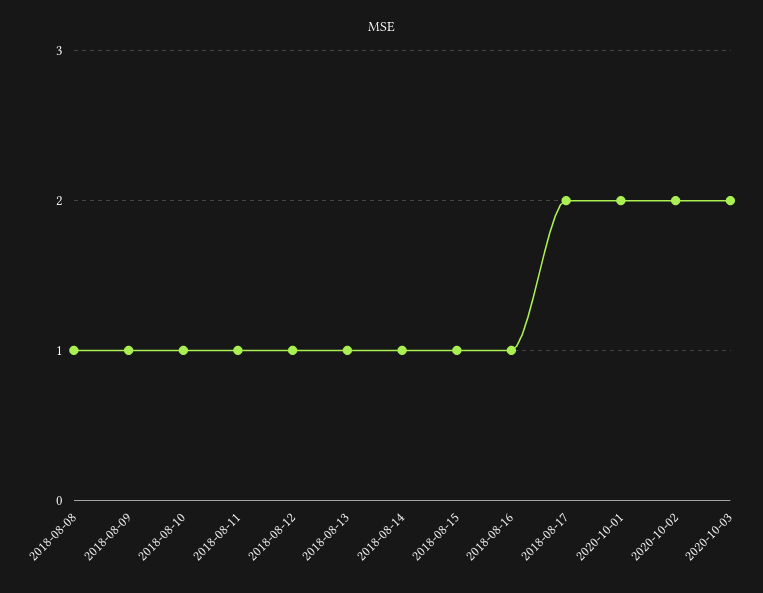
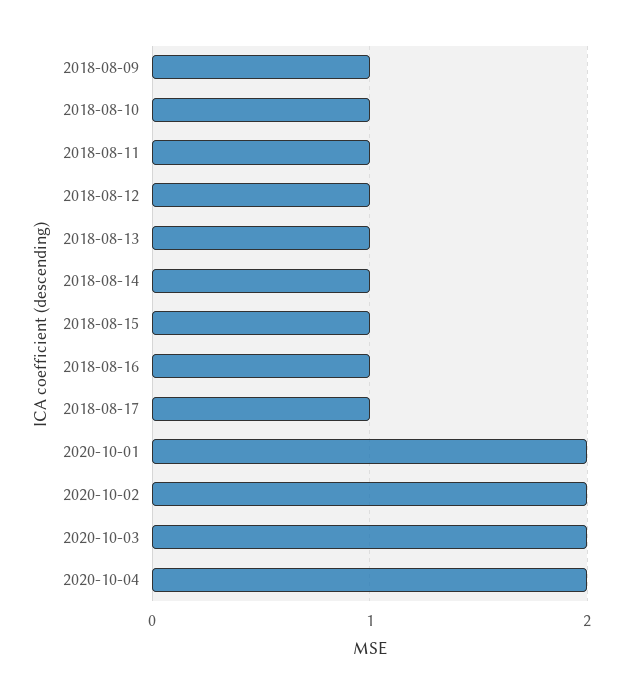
2018-08-08: 1 -> none
2018-08-17: 2 -> 1
2020-10-04: none -> 2

